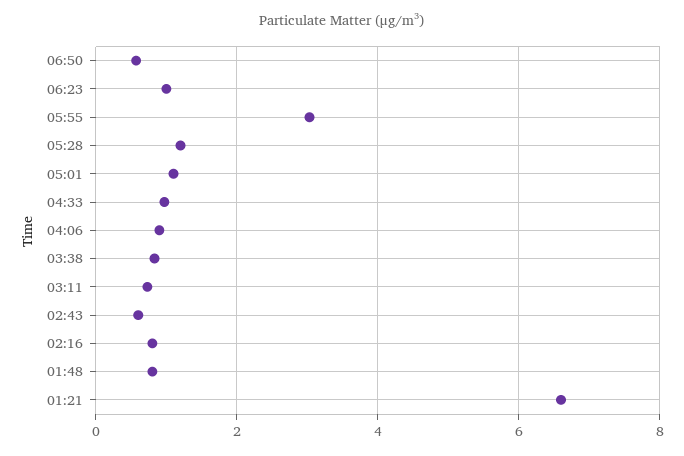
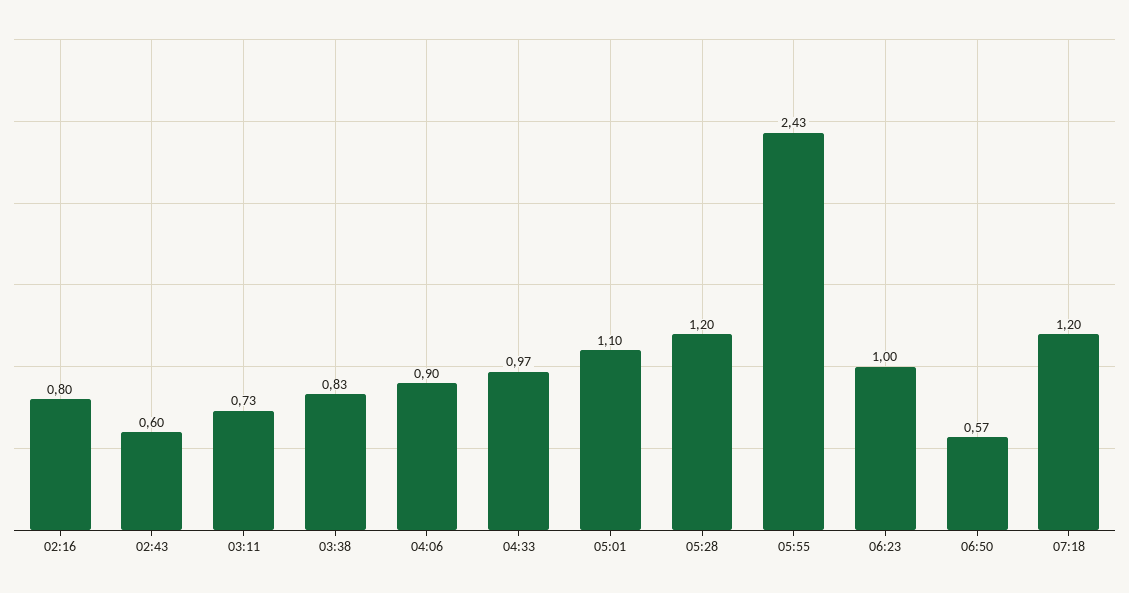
05:55: 3 -> 2.43
01:48: 0.8 -> none
01:21: 6.6 -> none
07:18: none -> 1.2

